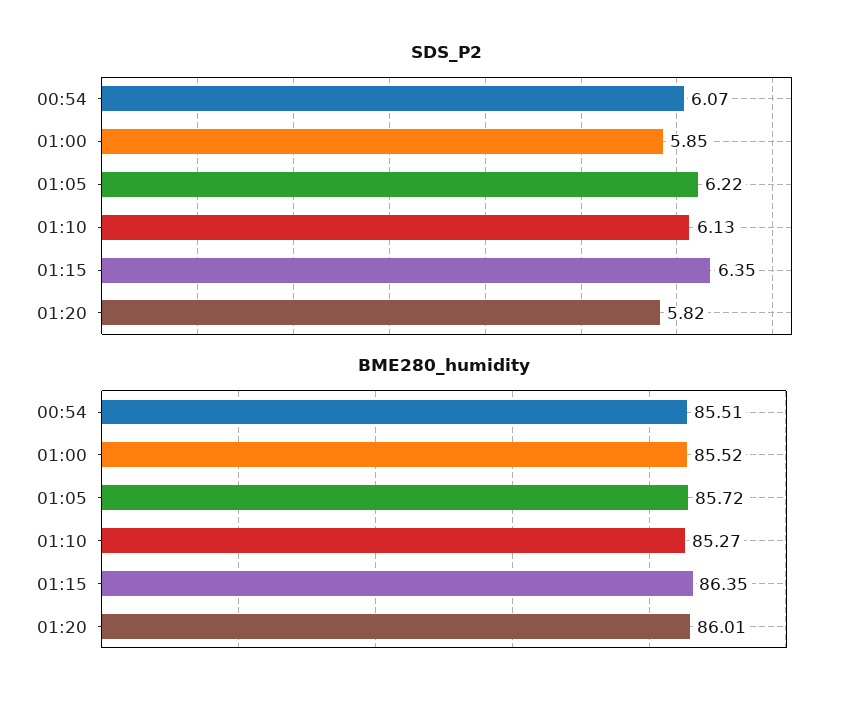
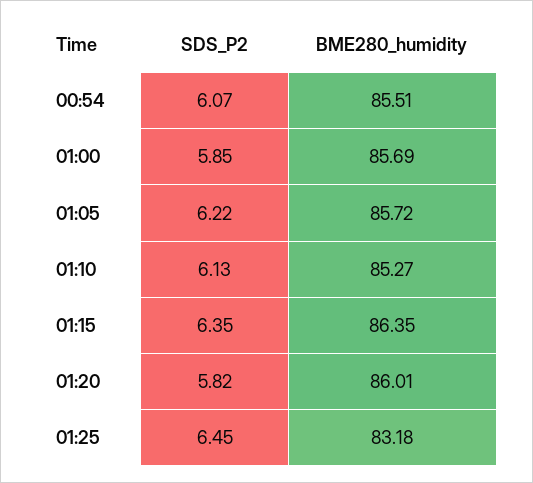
BME280_humidity, 01:00: 85.52 -> 85.69
SDS_P2, 01:25: none -> 6.45
BME280_humidity, 01:25: none -> 83.18

